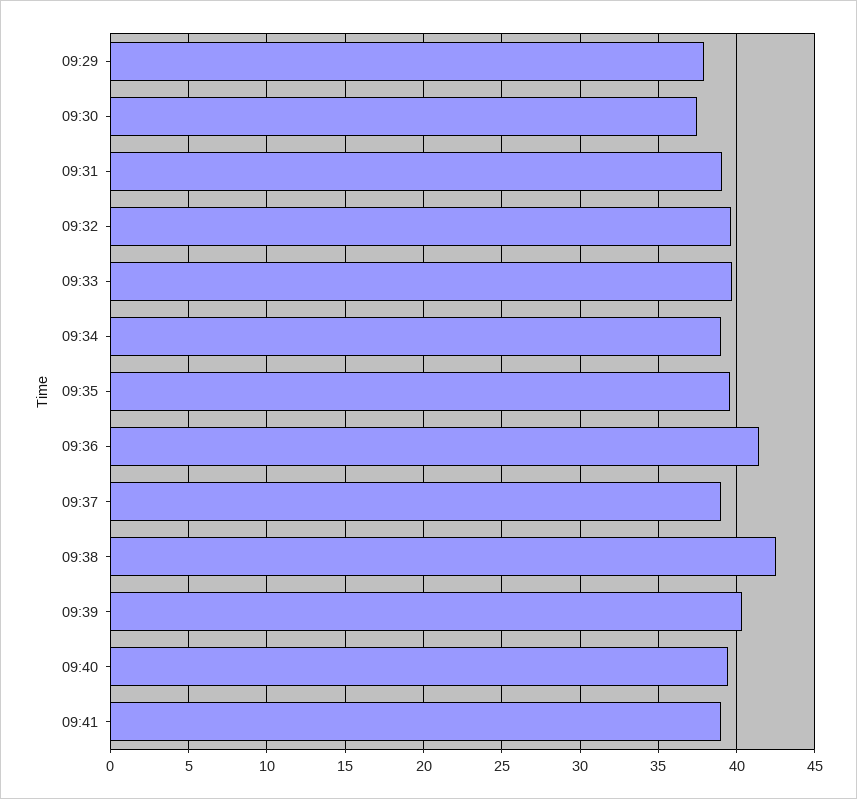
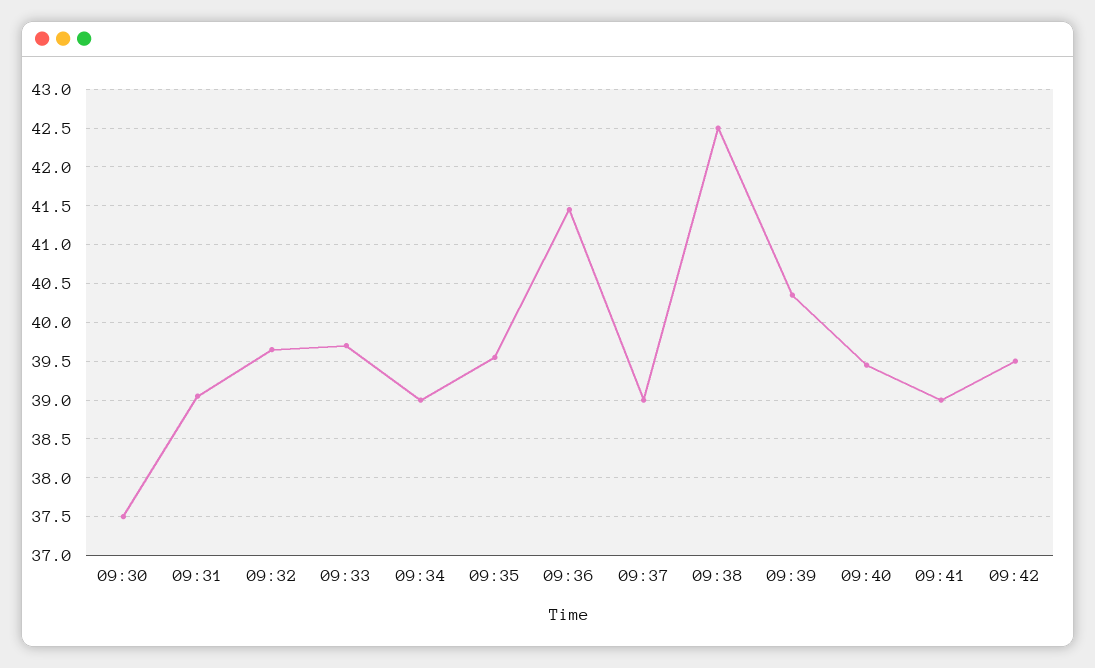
09:29: 38 -> none
09:42: none -> 39.5

